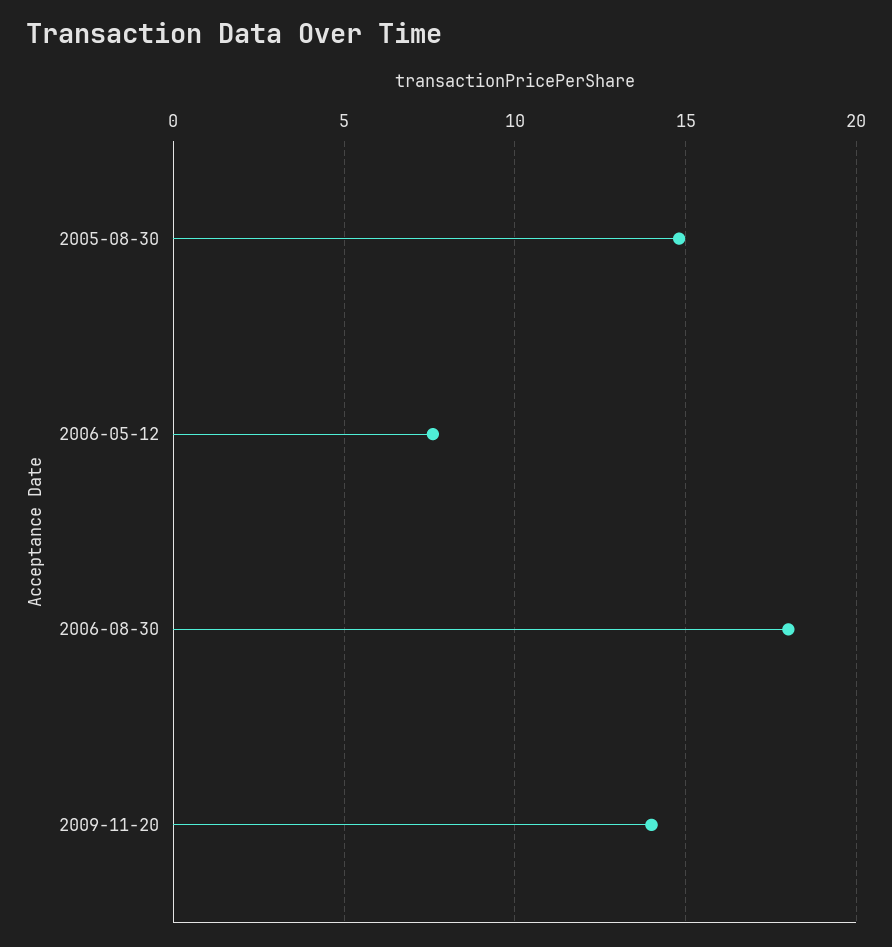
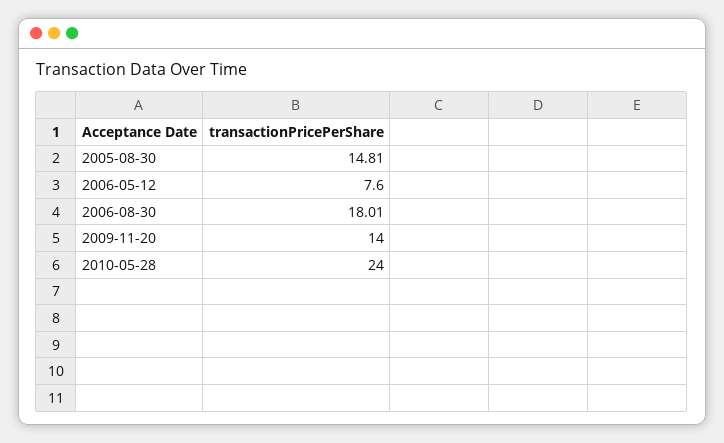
2010-05-28: none -> 24

